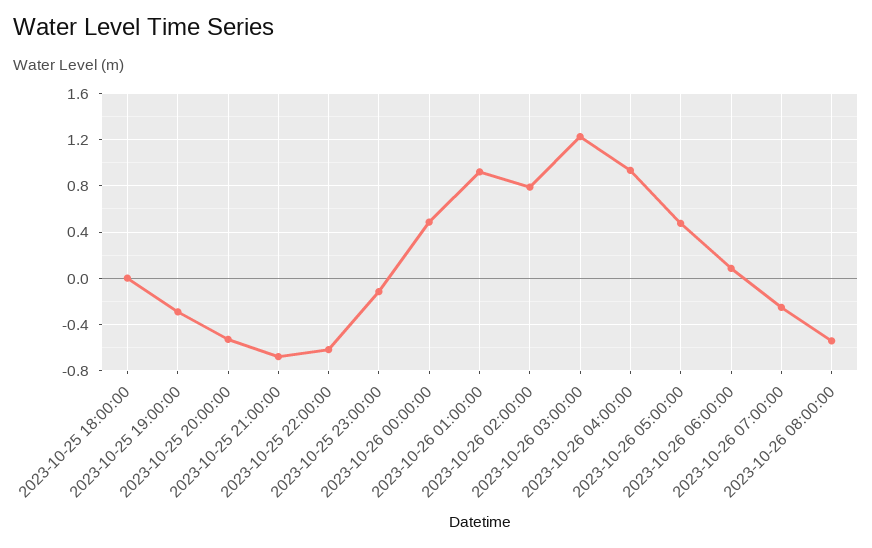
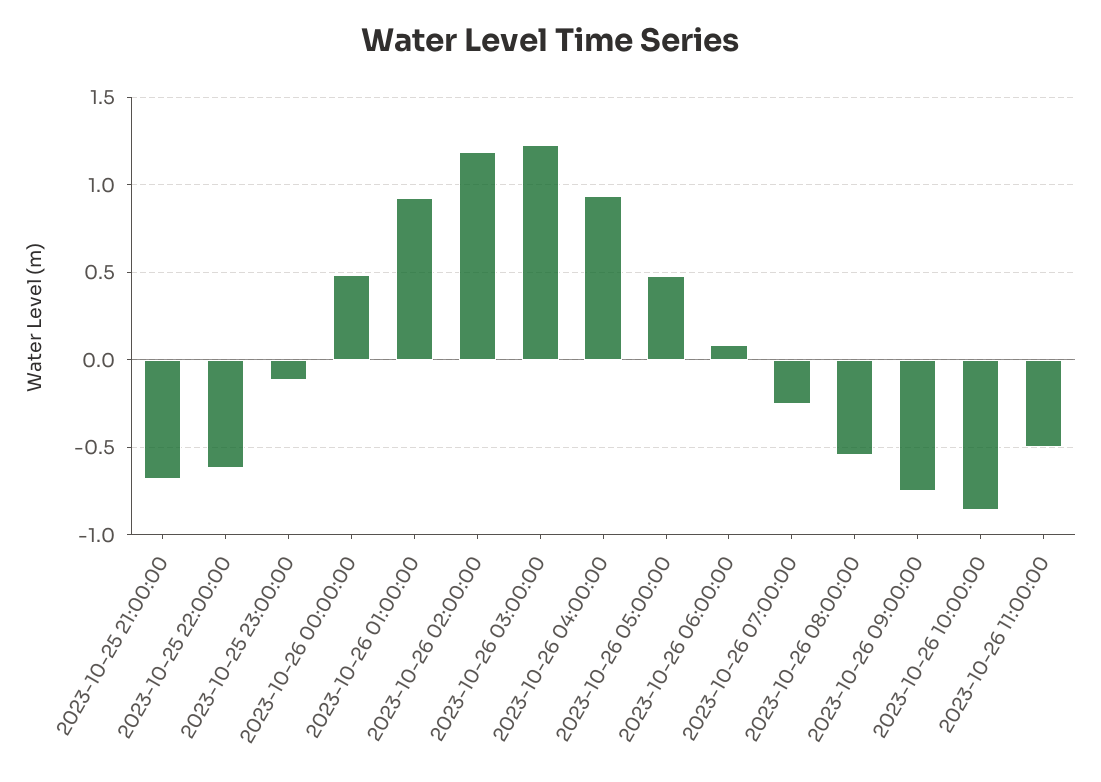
2023-10-25 18:00:00: 0 -> none
2023-10-25 19:00:00: -0.3 -> none
2023-10-25 20:00:00: -0.5 -> none
2023-10-26 02:00:00: 0.8 -> 1.2
2023-10-26 09:00:00: none -> -0.75
2023-10-26 10:00:00: none -> -0.85
2023-10-26 11:00:00: none -> -0.5

